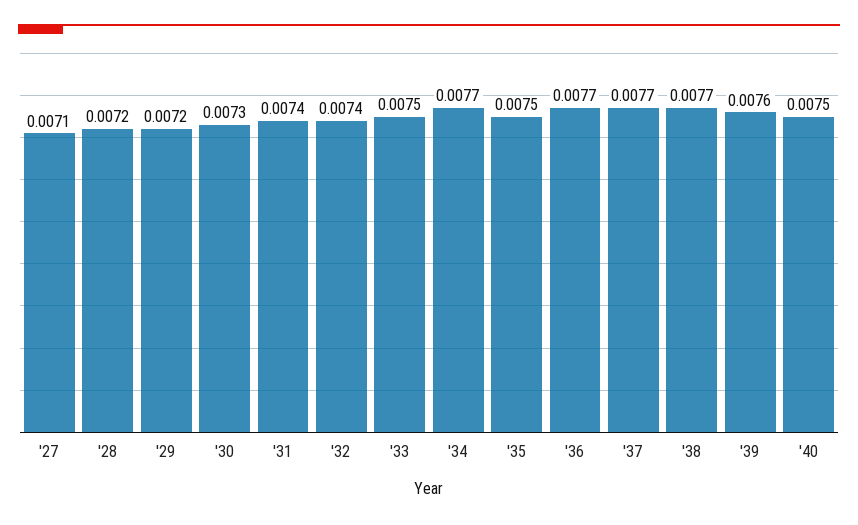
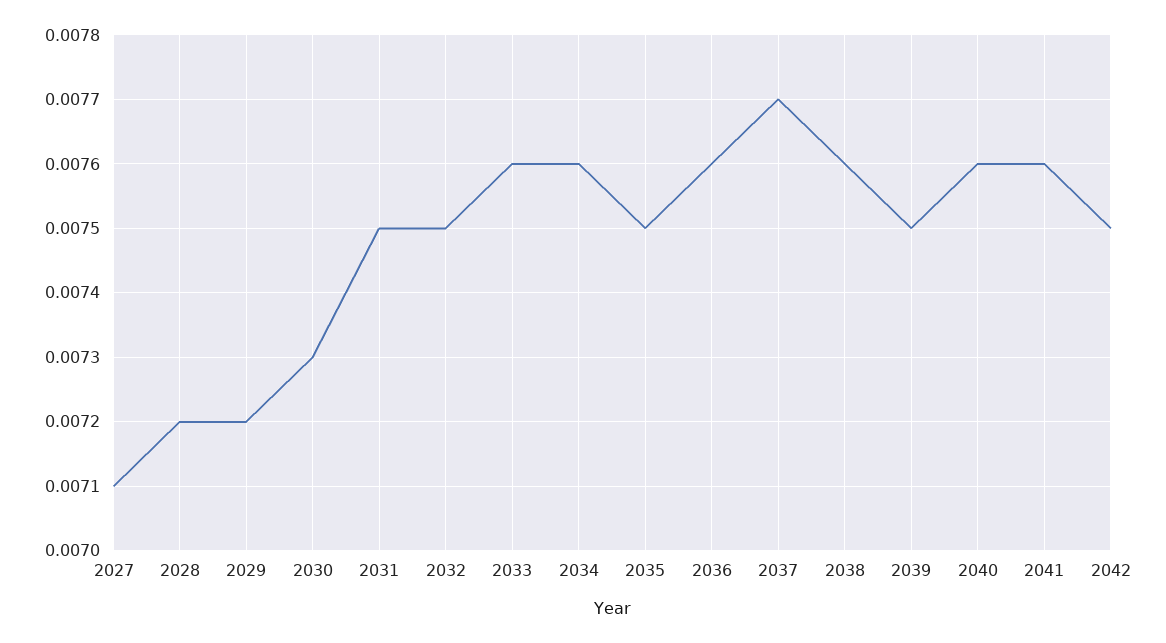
'31: 0.0074 -> 0.0075
'32: 0.0074 -> 0.0075
'33: 0.0075 -> 0.0076
'34: 0.0077 -> 0.0076
'36: 0.0077 -> 0.0076
'38: 0.0077 -> 0.0076
'39: 0.0076 -> 0.0075
'40: 0.0075 -> 0.0076
2041: none -> 0.0076
2042: none -> 0.0075

